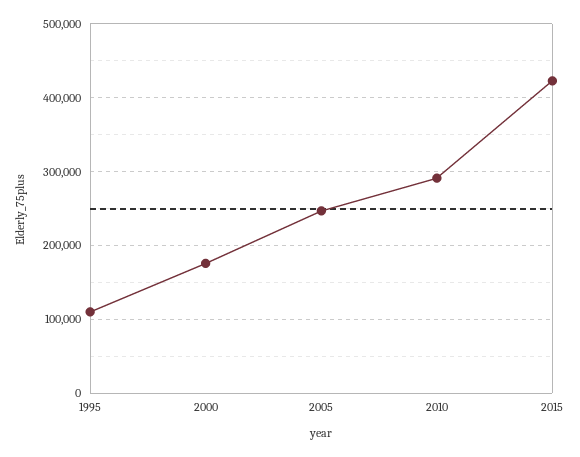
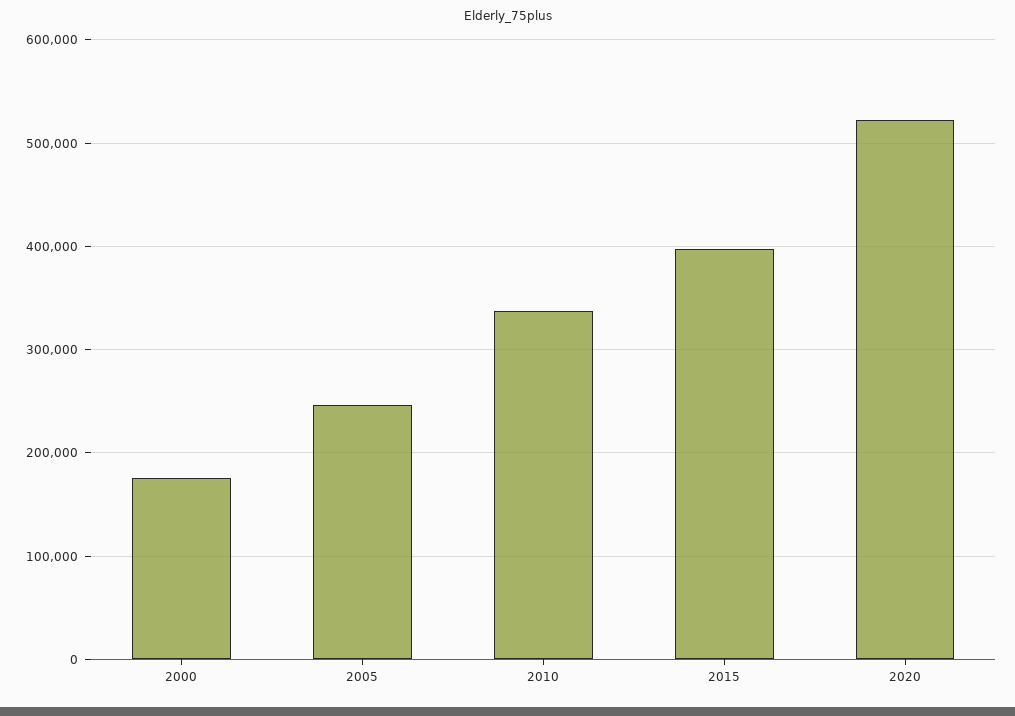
1995: 110000 -> none
2010: 290000 -> 340000
2015: 420000 -> 400000
2020: none -> 520000

